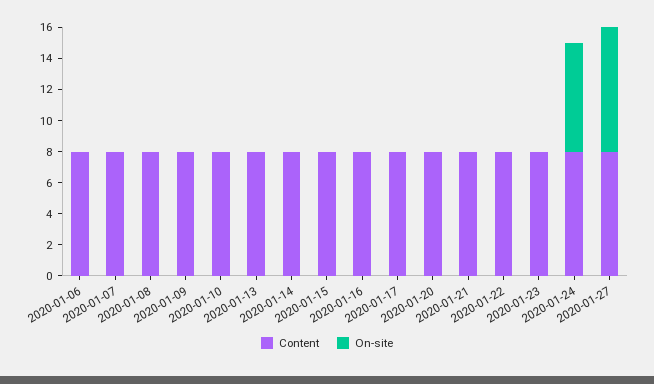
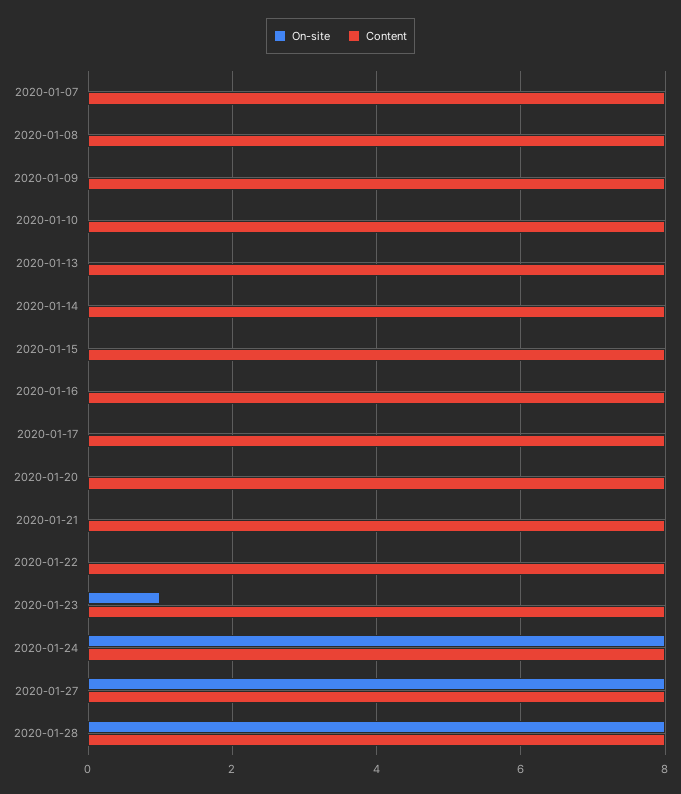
Content, 2020-01-06: 8 -> none
On-site, 2020-01-06: 0 -> none
On-site, 2020-01-23: 0 -> 1
On-site, 2020-01-24: 7 -> 8
On-site, 2020-01-28: none -> 8
Content, 2020-01-28: none -> 8

